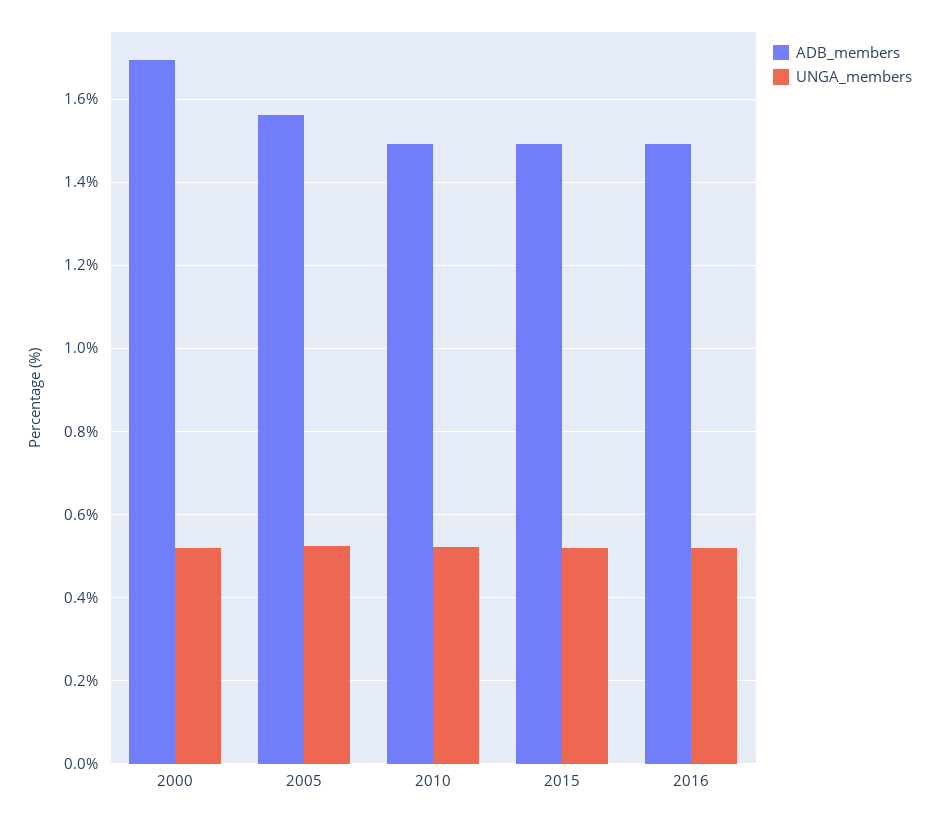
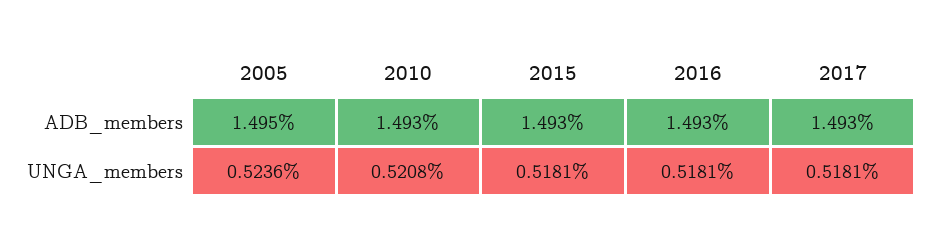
ADB_members, 2000: 1.7 -> none
UNGA_members, 2000: 0.52 -> none
ADB_members, 2005: 1.56 -> 1.495
ADB_members, 2017: none -> 1.493
UNGA_members, 2017: none -> 0.5181

